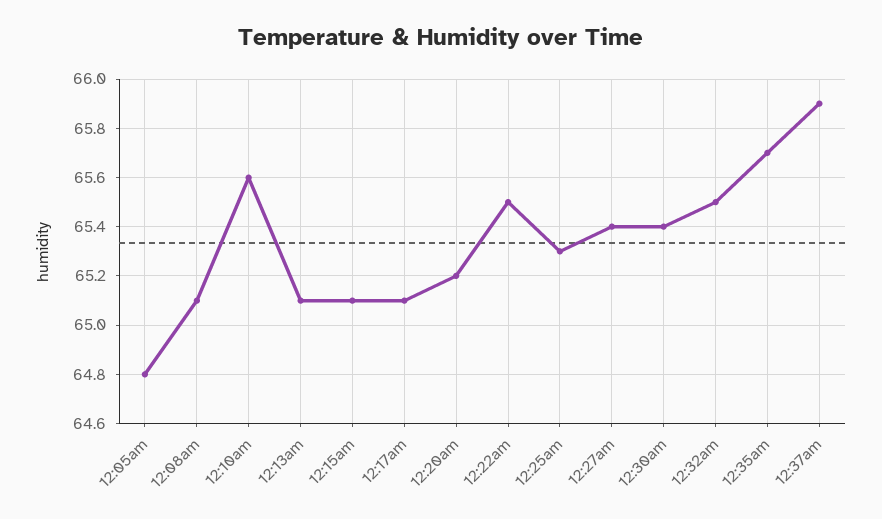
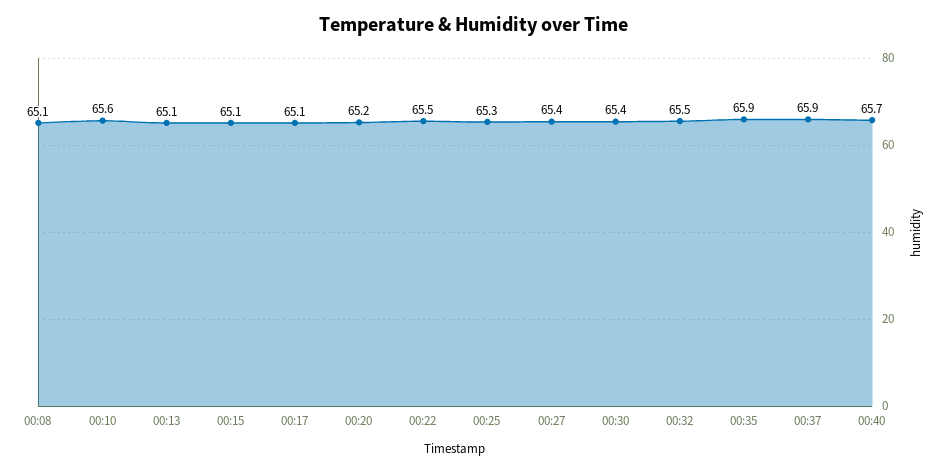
12:05am: 64.8 -> none
12:35am: 65.7 -> 65.9
00:40: none -> 65.7

